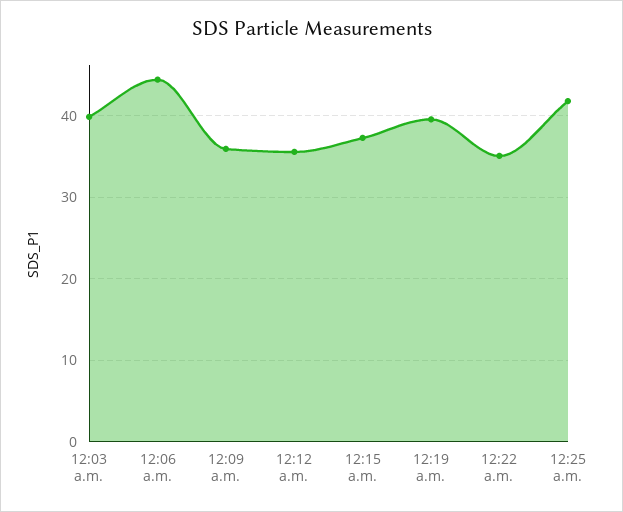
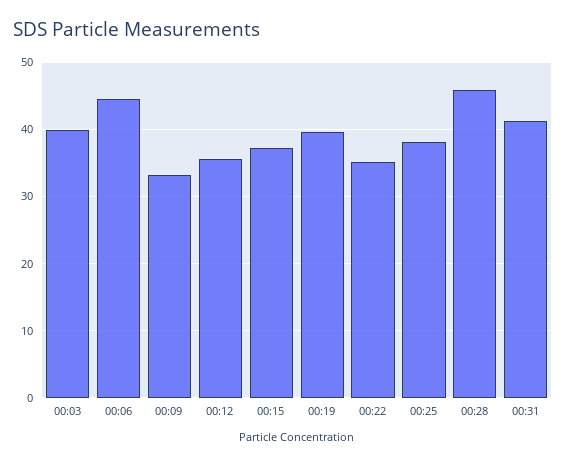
12:09 a.m.: 36 -> 33
12:25 a.m.: 42 -> 38
00:28: none -> 46
00:31: none -> 41

